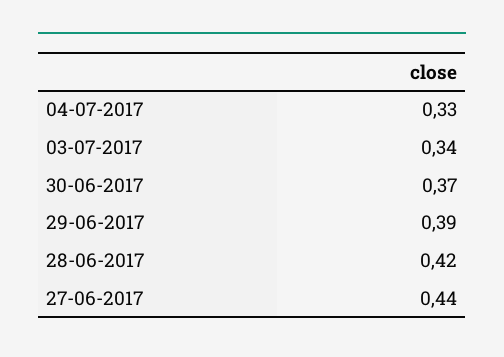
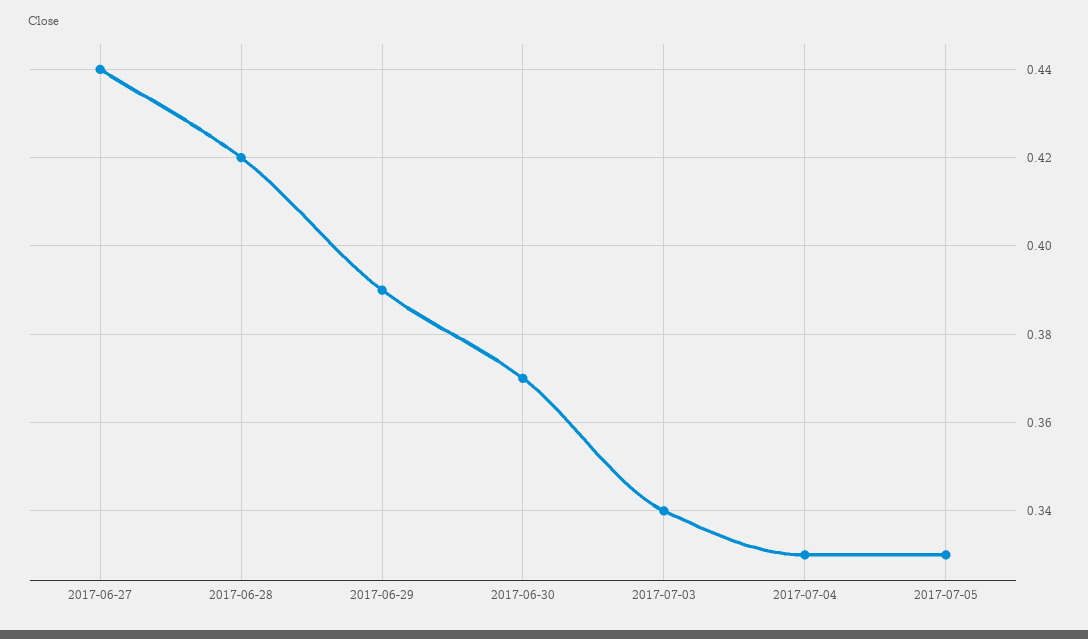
2017-07-05: none -> 0.33

